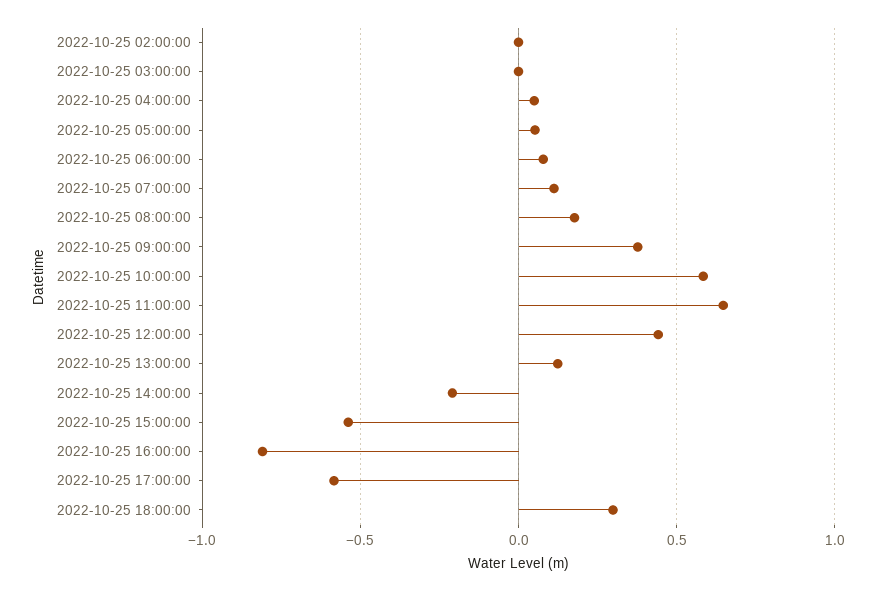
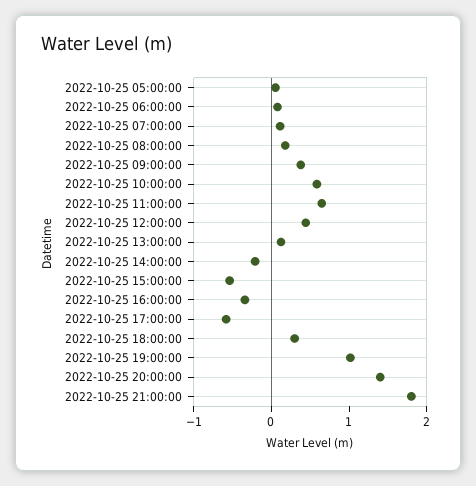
2022-10-25 02:00:00: 0 -> none
2022-10-25 03:00:00: 0 -> none
2022-10-25 04:00:00: 0.05 -> none
2022-10-25 16:00:00: -0.8 -> -0.4
2022-10-25 19:00:00: none -> 1
2022-10-25 20:00:00: none -> 1.4
2022-10-25 21:00:00: none -> 1.8

